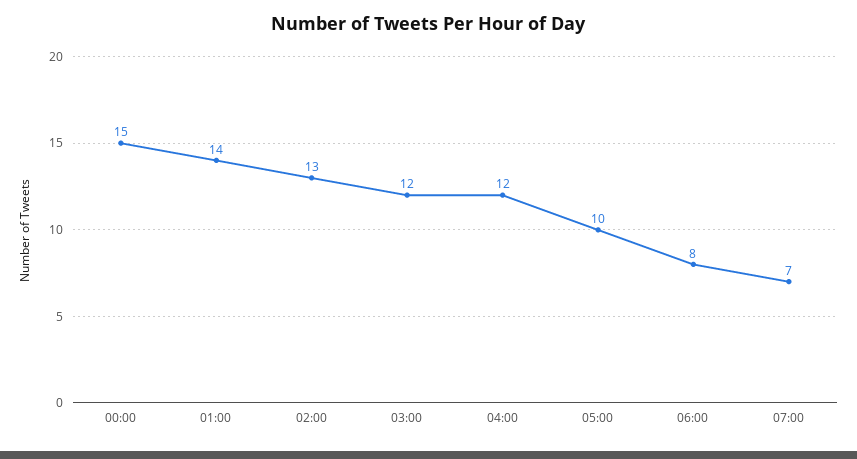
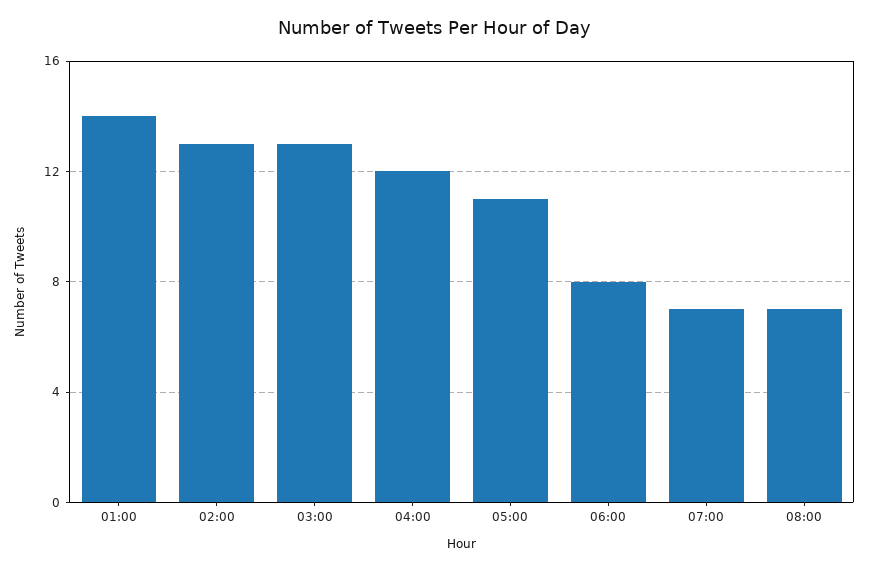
00:00: 15 -> none
03:00: 12 -> 13
05:00: 10 -> 11
08:00: none -> 7

